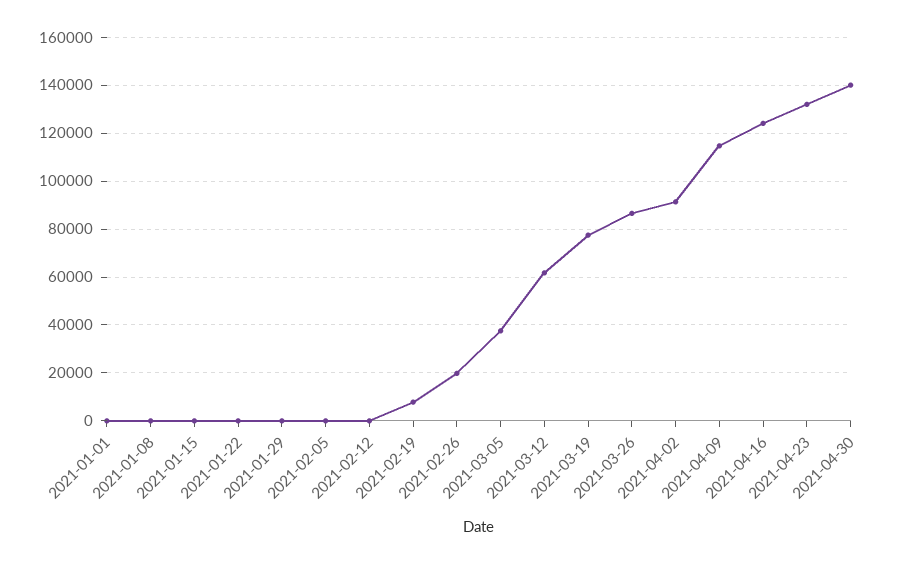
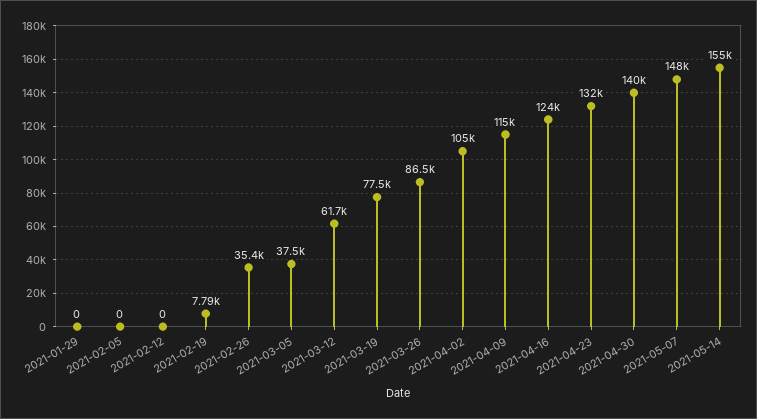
2021-01-01: 0 -> none
2021-01-08: 0 -> none
2021-01-15: 0 -> none
2021-01-22: 0 -> none
2021-02-26: 20000 -> 35400
2021-04-02: 90000 -> 105000
2021-05-07: none -> 148000
2021-05-14: none -> 155000

